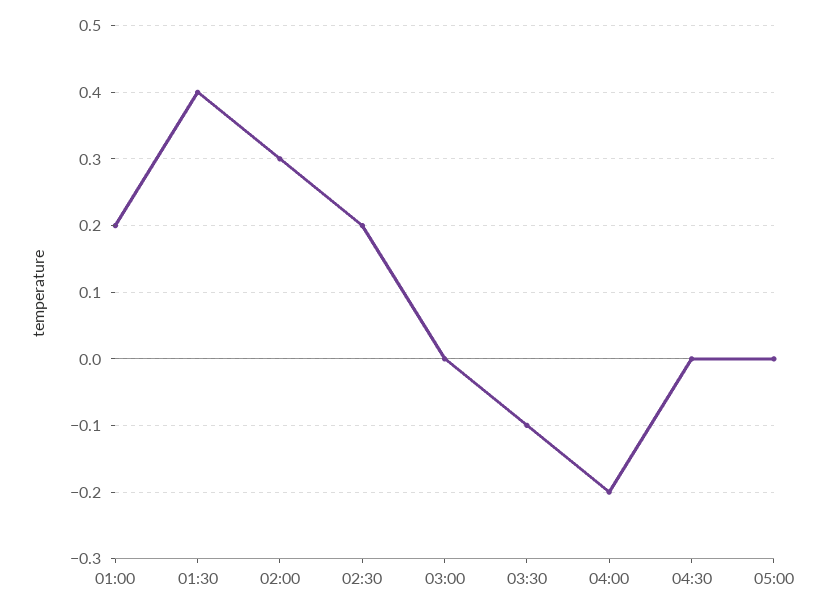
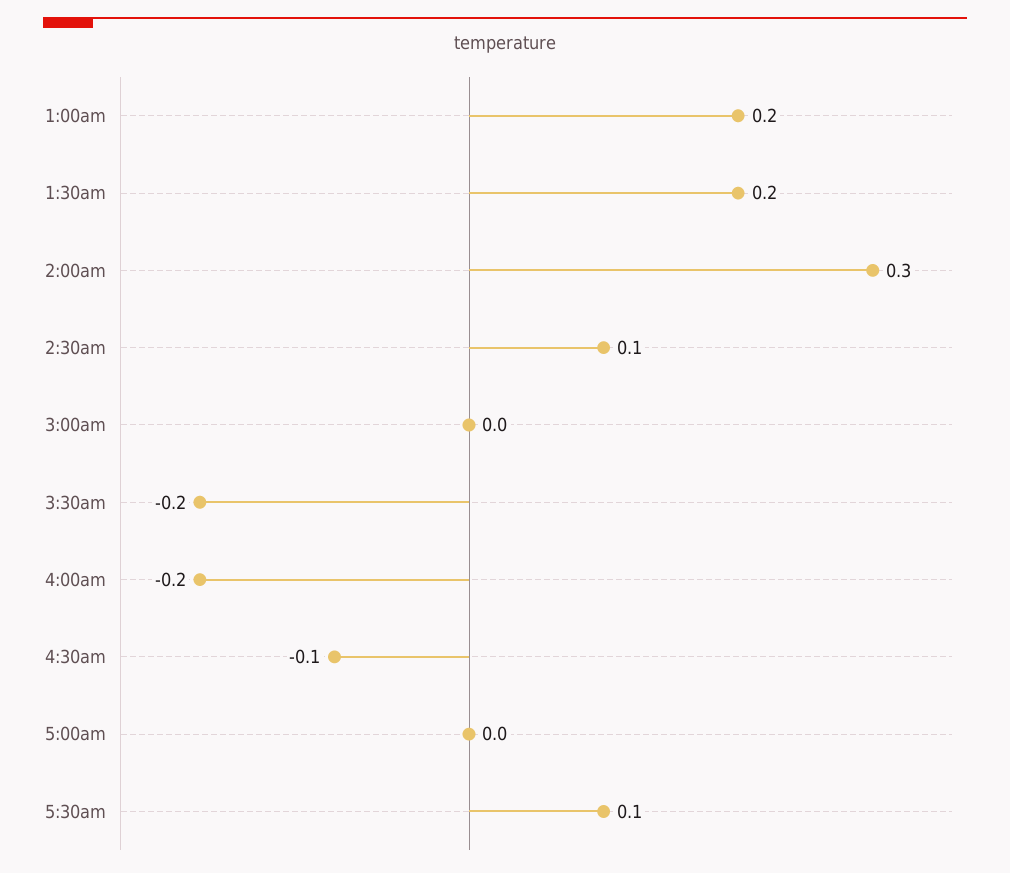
01:30: 0.4 -> 0.2
02:30: 0.2 -> 0.1
03:30: -0.1 -> -0.2
04:30: 0 -> -0.1
5:30am: none -> 0.1

